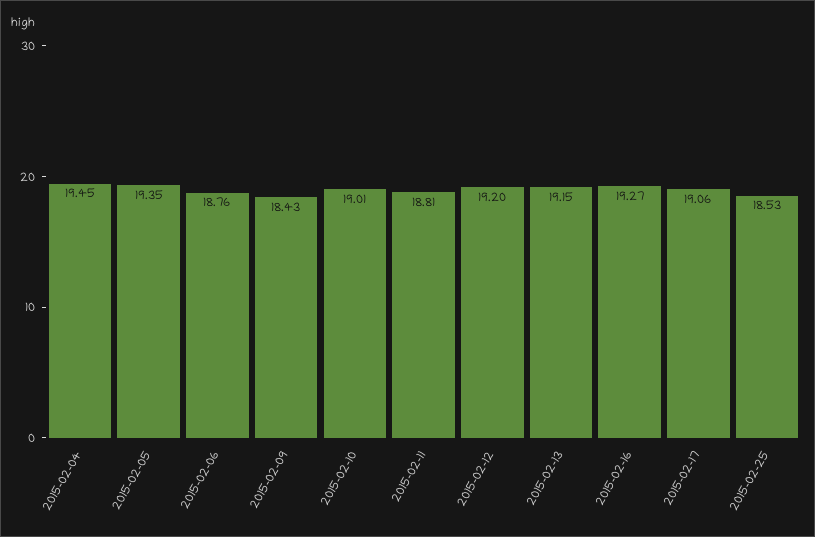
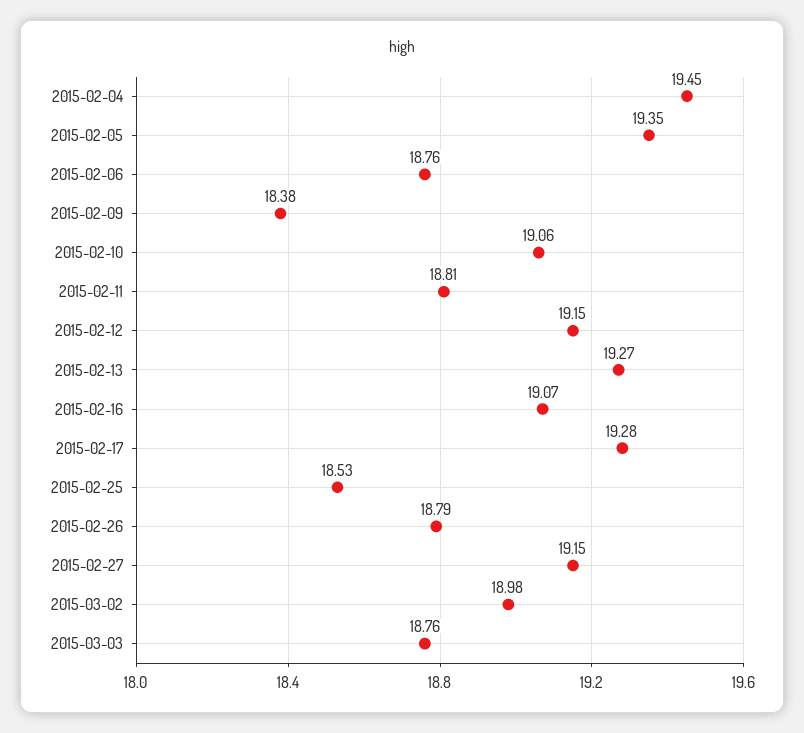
2015-02-09: 18.43 -> 18.38
2015-02-10: 19.01 -> 19.06
2015-02-12: 19.2 -> 19.15
2015-02-13: 19.15 -> 19.27
2015-02-16: 19.27 -> 19.07
2015-02-17: 19.06 -> 19.28
2015-02-26: none -> 18.79
2015-02-27: none -> 19.15
2015-03-02: none -> 18.98
2015-03-03: none -> 18.76

